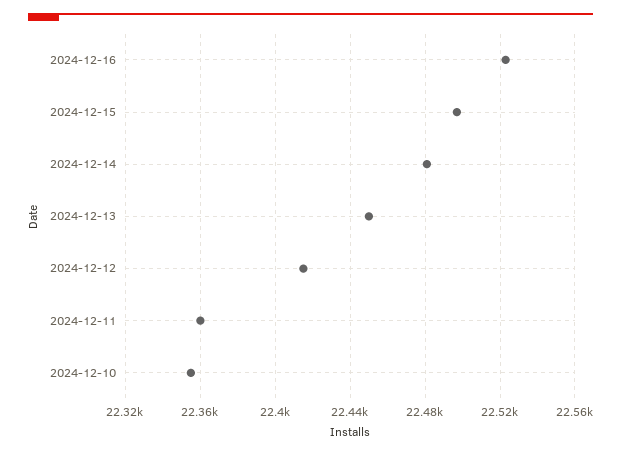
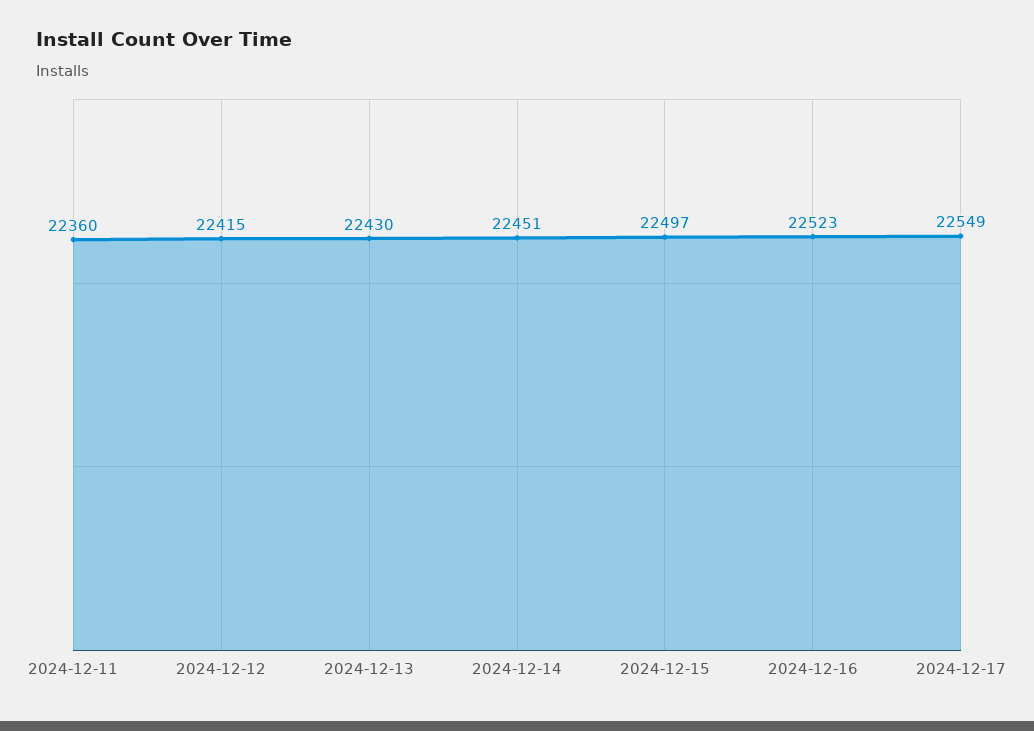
2024-12-14: 22480 -> 22451
2024-12-13: 22450 -> 22430
2024-12-10: 22355 -> none
2024-12-17: none -> 22549

